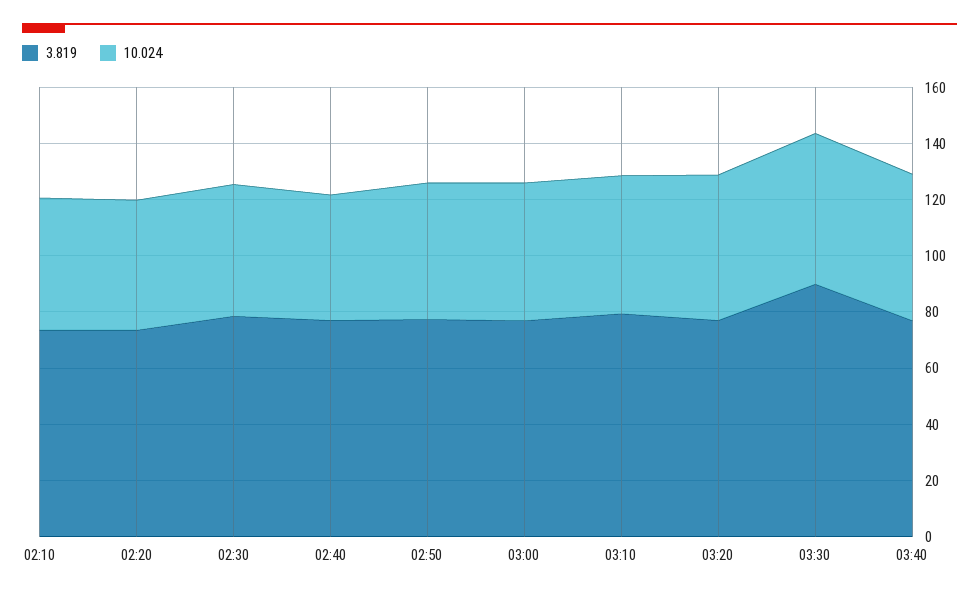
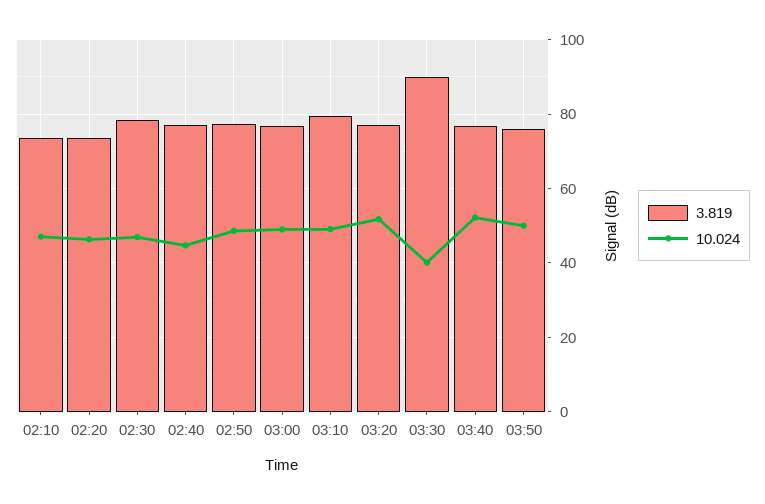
10.024, 03:30: 55 -> 40
3.819, 03:50: none -> 76
10.024, 03:50: none -> 50

